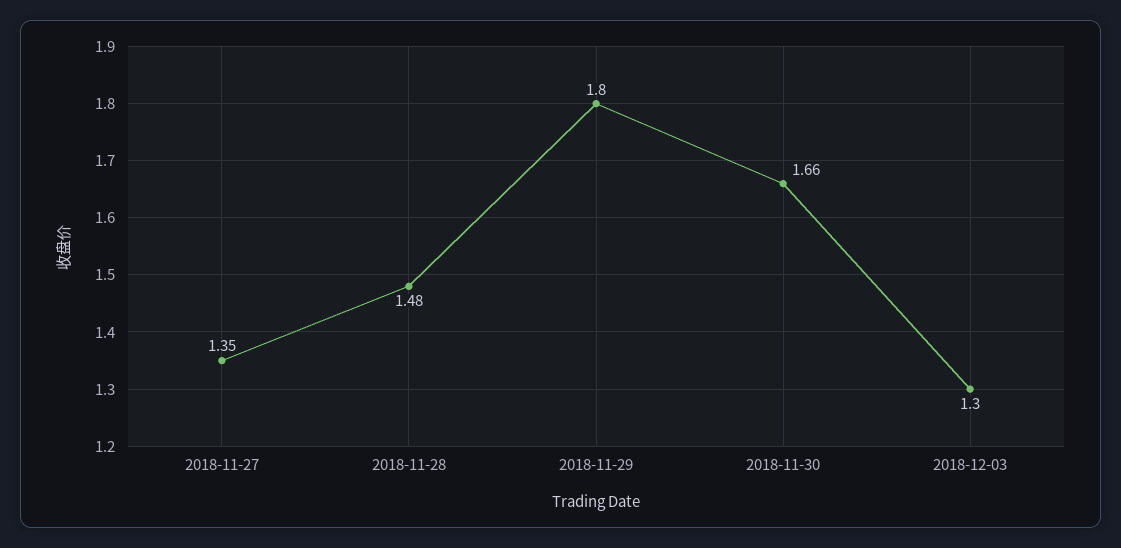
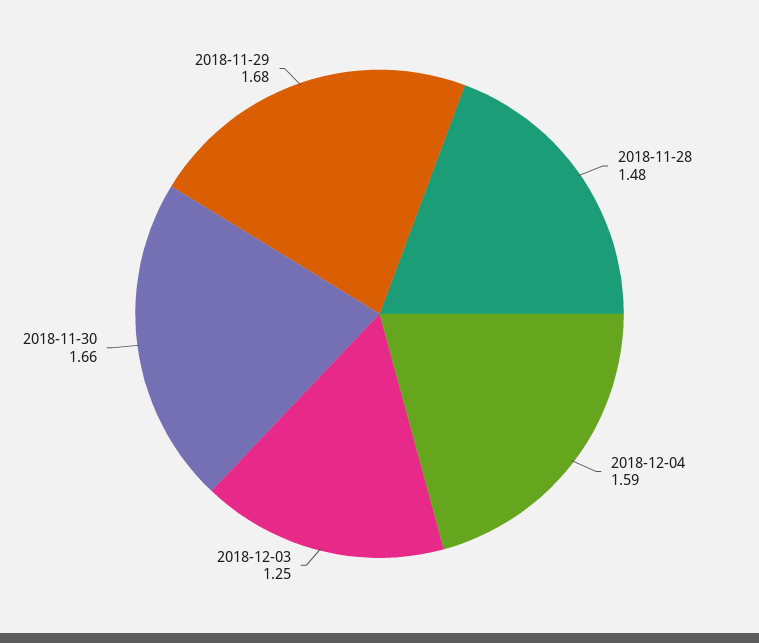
2018-11-27: 1.35 -> none
2018-11-29: 1.8 -> 1.68
2018-12-03: 1.3 -> 1.25
2018-12-04: none -> 1.59

